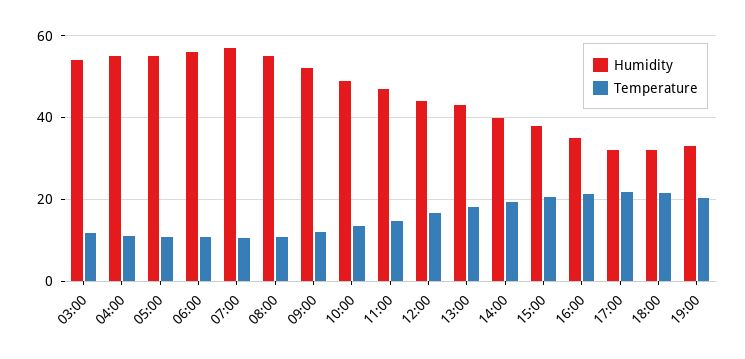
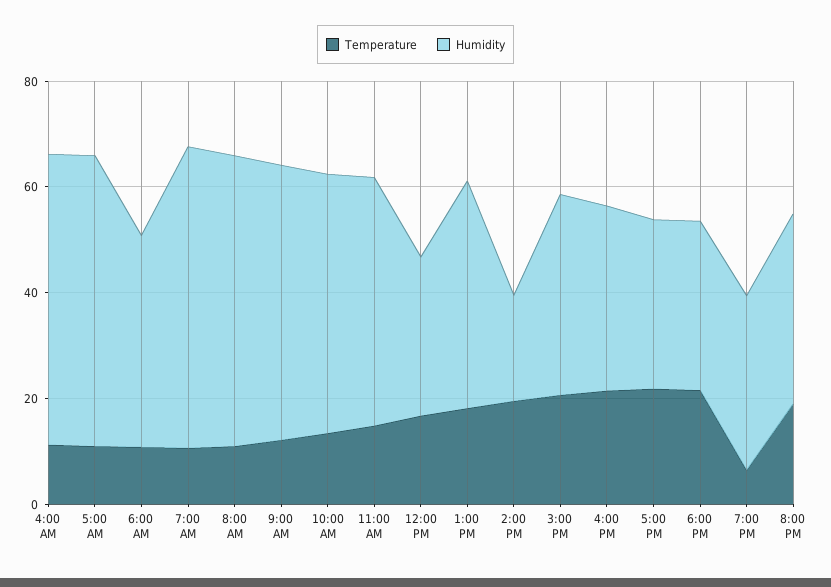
Humidity, 03:00: 54 -> none
Temperature, 03:00: 12 -> none
Humidity, 06:00: 56 -> 40
Humidity, 12:00: 44 -> 30
Humidity, 14:00: 40 -> 20
Temperature, 19:00: 20 -> 5
Temperature, 8:00 PM: none -> 20
Humidity, 8:00 PM: none -> 35

